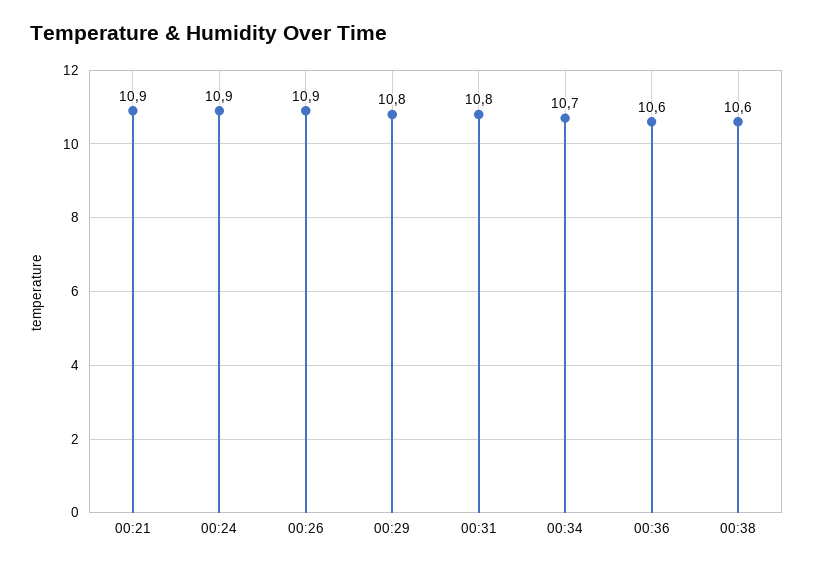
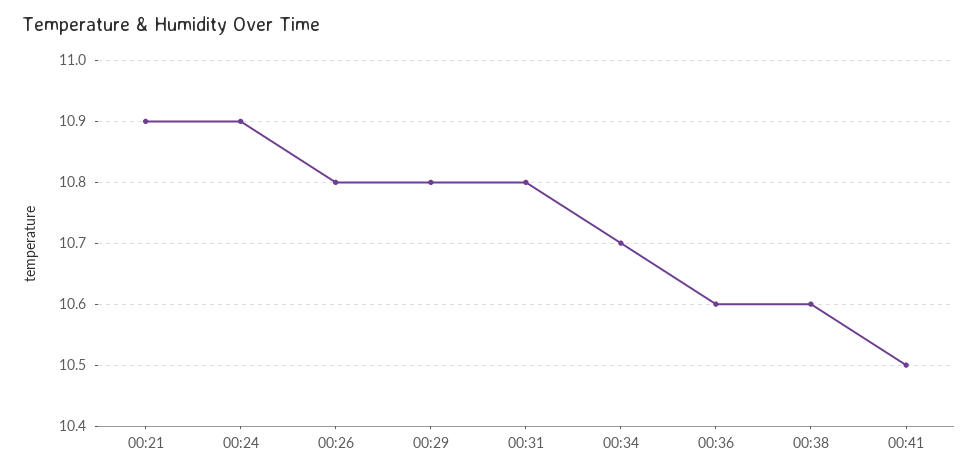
00:26: 10.9 -> 10.8
00:41: none -> 10.5

